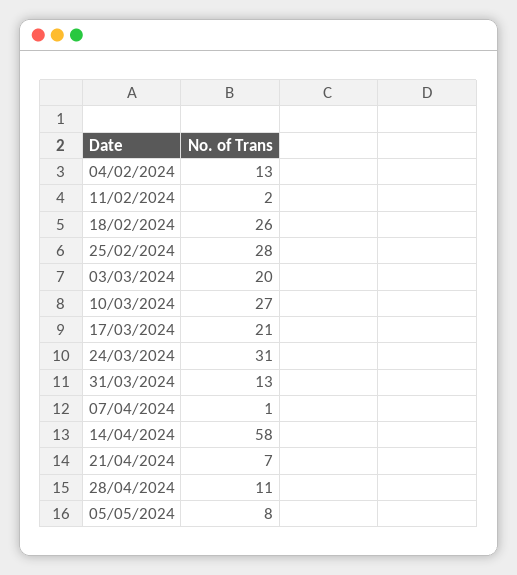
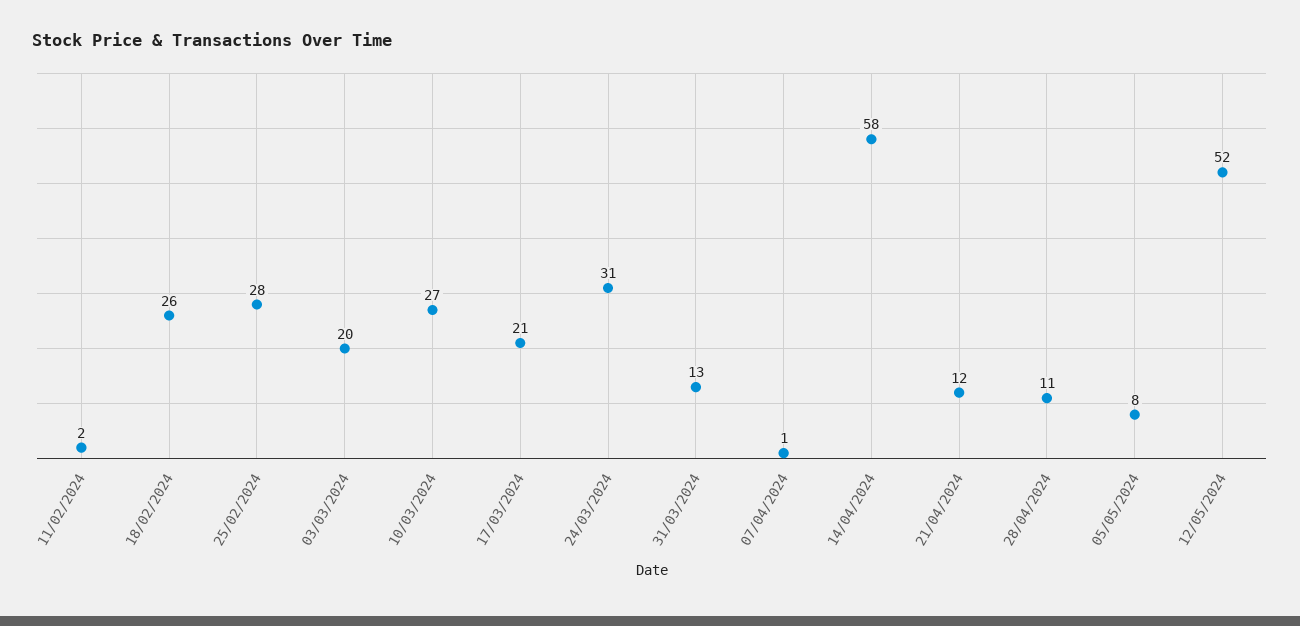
04/02/2024: 13 -> none
21/04/2024: 7 -> 12
12/05/2024: none -> 52

